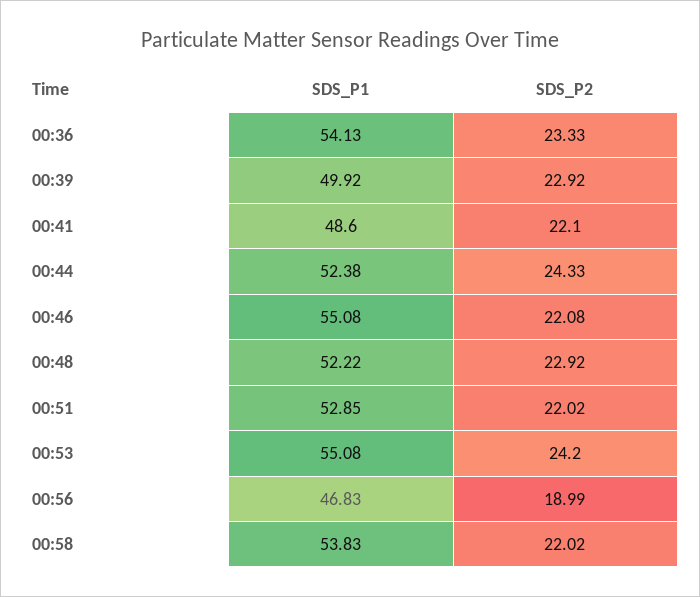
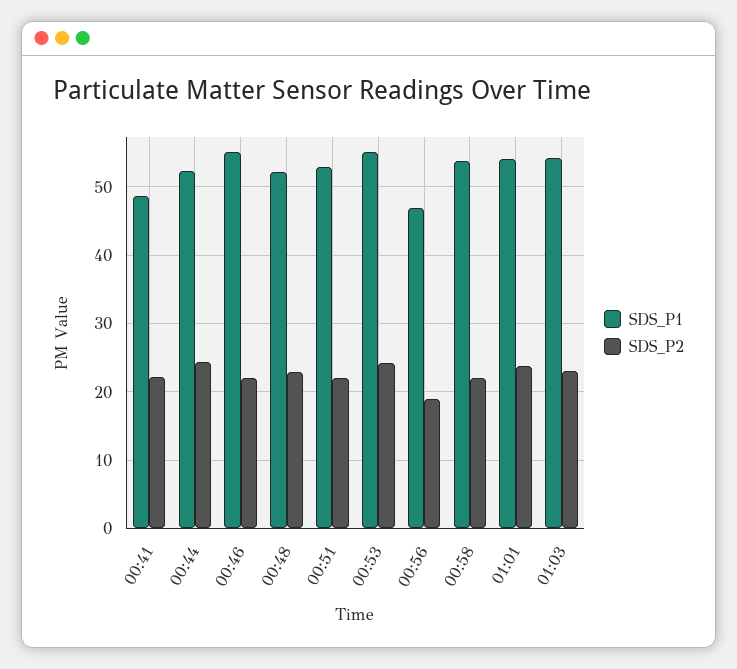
SDS_P1, 00:36: 54.13 -> none
SDS_P2, 00:36: 23.33 -> none
SDS_P1, 00:39: 49.92 -> none
SDS_P2, 00:39: 22.92 -> none
SDS_P1, 01:01: none -> 54
SDS_P2, 01:01: none -> 24
SDS_P1, 01:03: none -> 54
SDS_P2, 01:03: none -> 23

